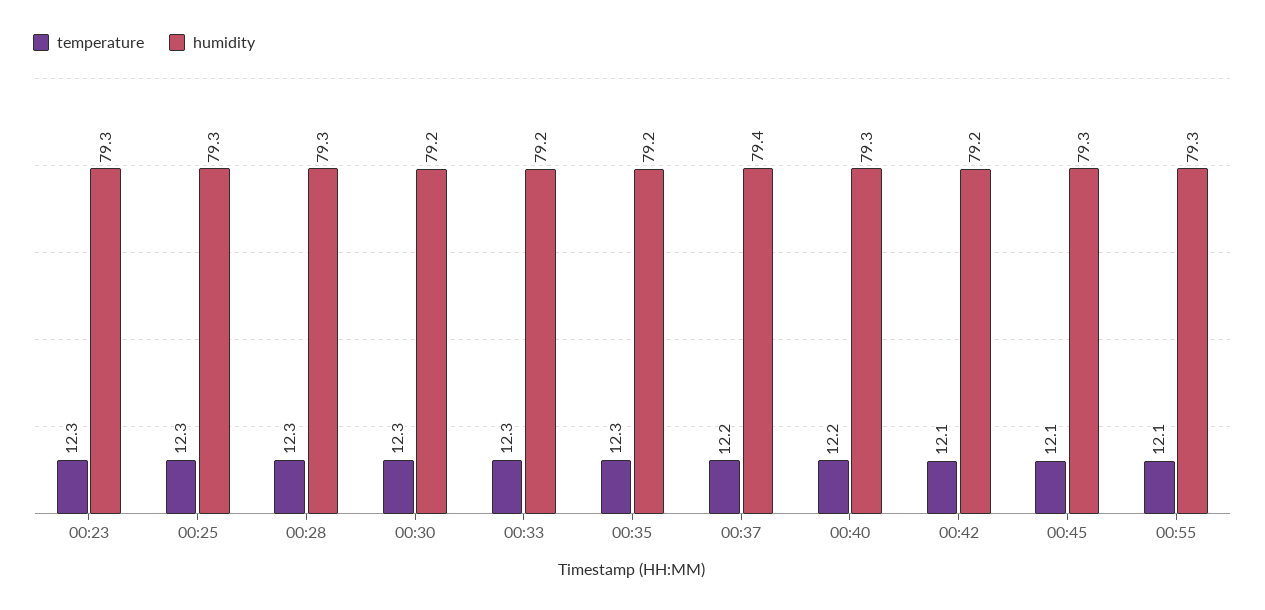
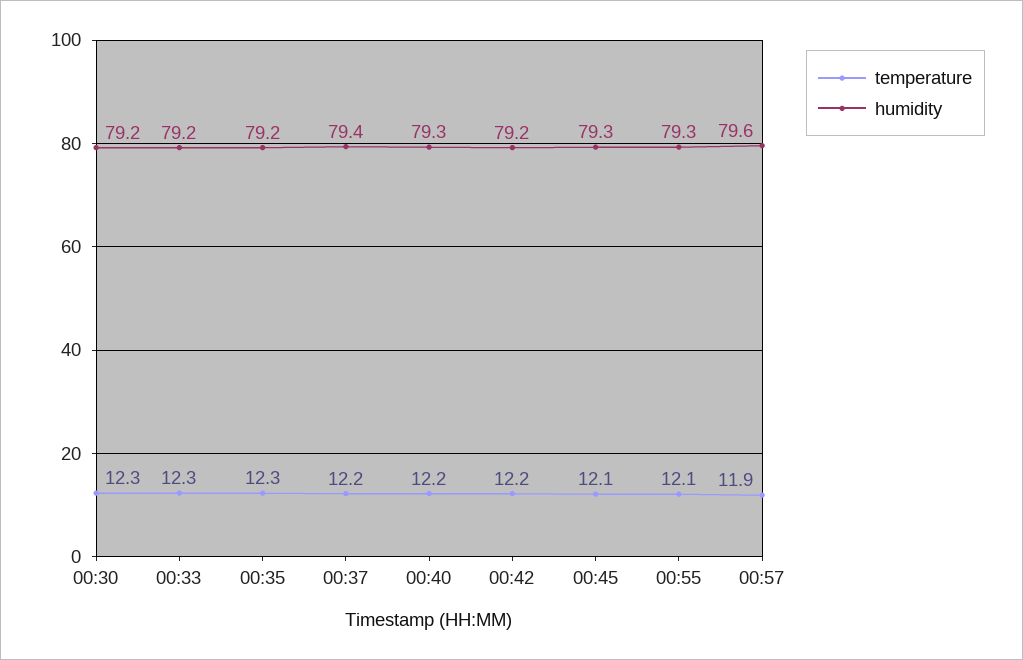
temperature, 00:23: 12.3 -> none
humidity, 00:23: 79.3 -> none
temperature, 00:25: 12.3 -> none
humidity, 00:25: 79.3 -> none
temperature, 00:28: 12.3 -> none
humidity, 00:28: 79.3 -> none
temperature, 00:42: 12.1 -> 12.2
temperature, 00:57: none -> 11.9
humidity, 00:57: none -> 79.6

